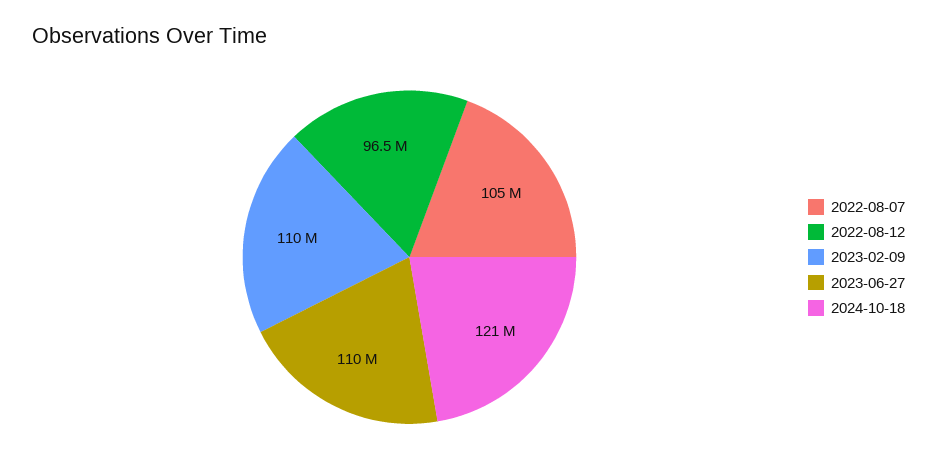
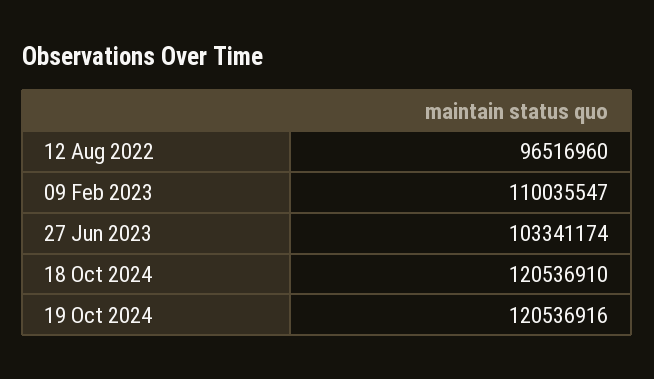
2022-08-07: 105000000 -> none
2023-06-27: 110000000 -> 103341174
19 Oct 2024: none -> 120536916

